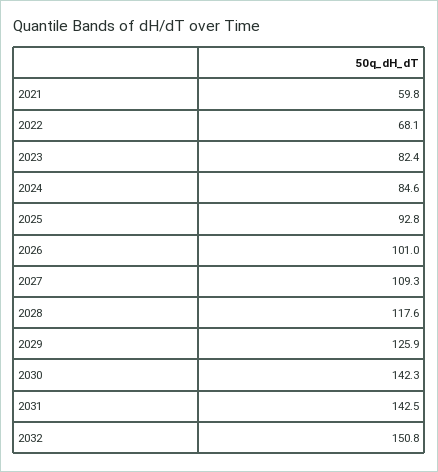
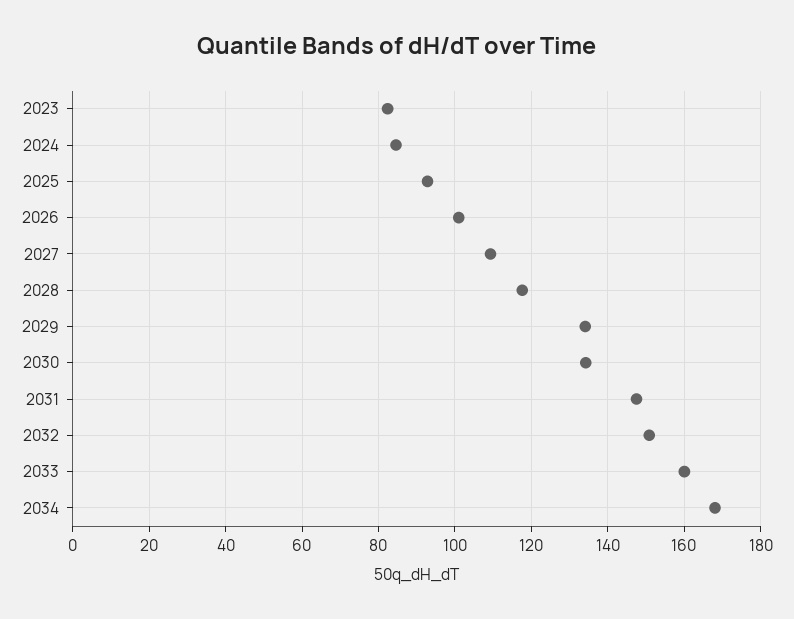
2021: 59.8 -> none
2022: 68.1 -> none
2029: 125.9 -> 134
2030: 142.3 -> 134
2031: 142.5 -> 148
2033: none -> 160
2034: none -> 168

